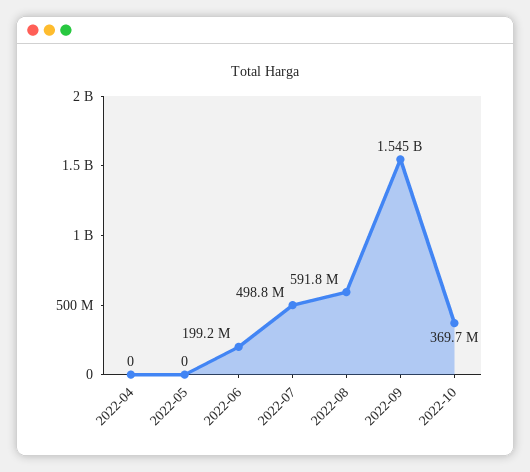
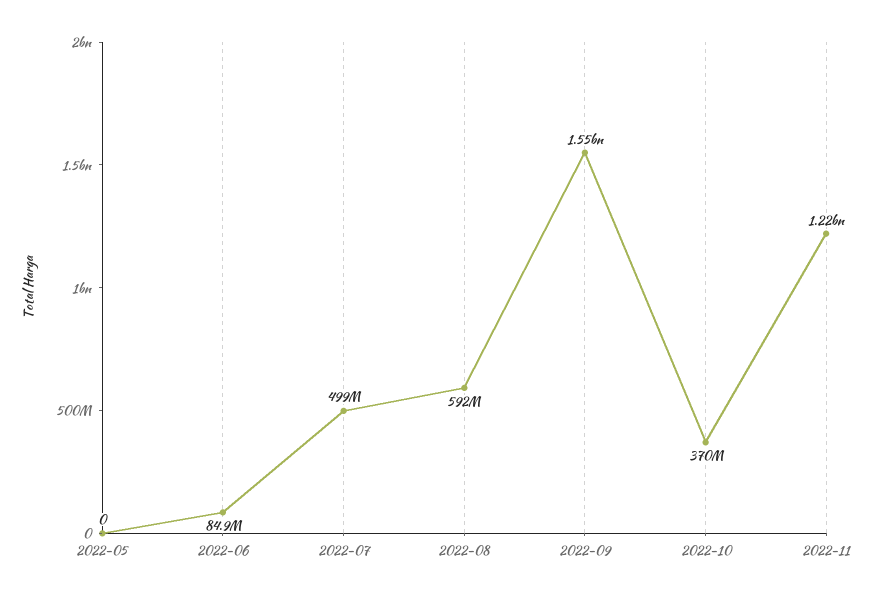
2022-04: 0 -> none
2022-06: 199200000 -> 84900000
2022-11: none -> 1220000000

